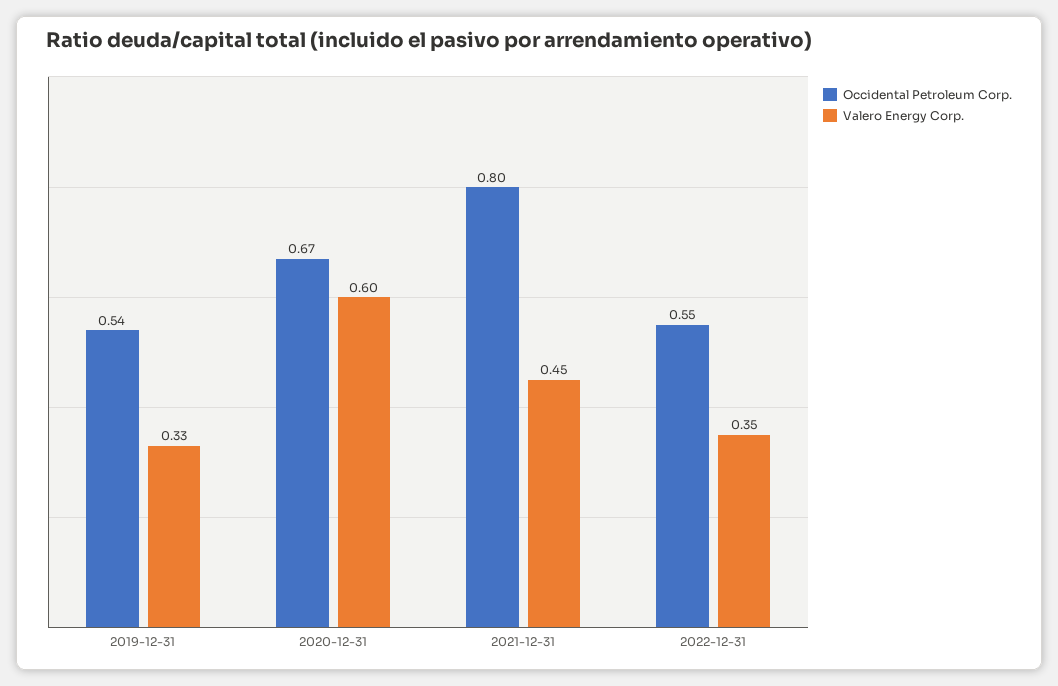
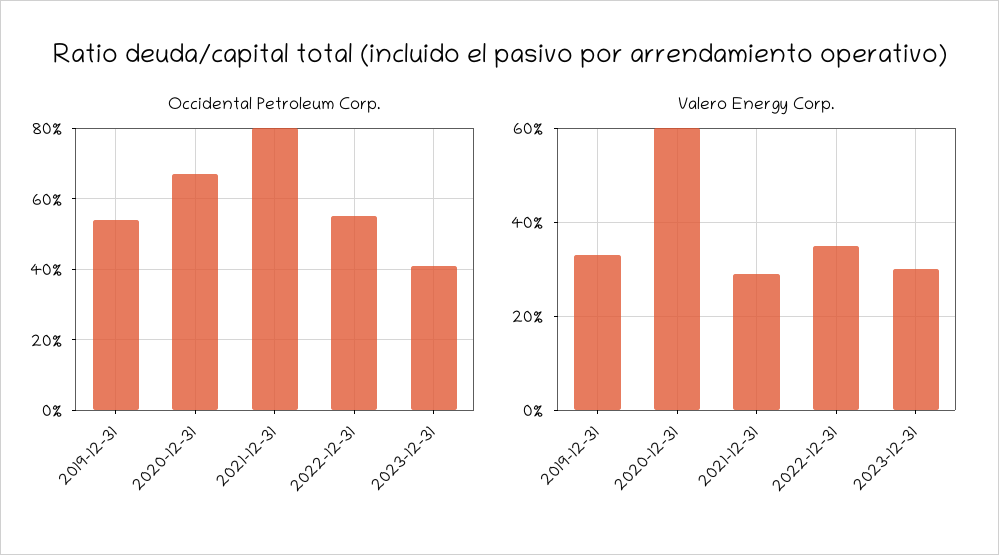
Valero Energy Corp., 2021-12-31: 0.45 -> 0.3
Occidental Petroleum Corp., 2023-12-31: none -> 0.4
Valero Energy Corp., 2023-12-31: none -> 0.3

